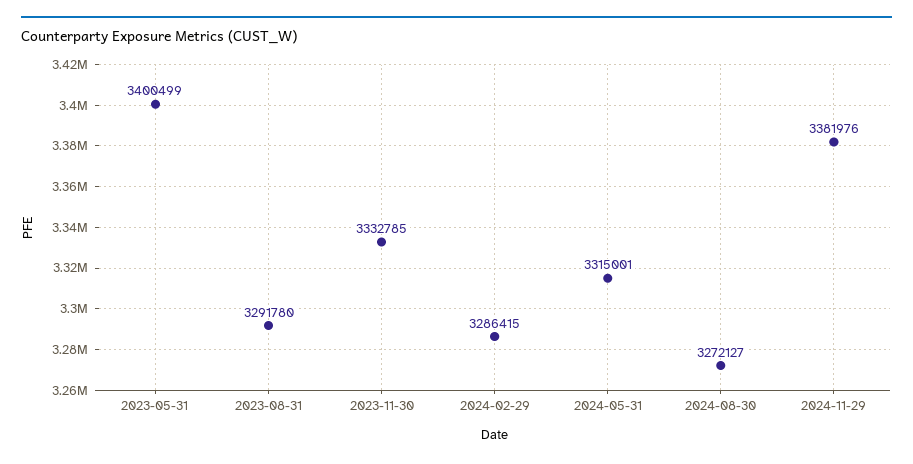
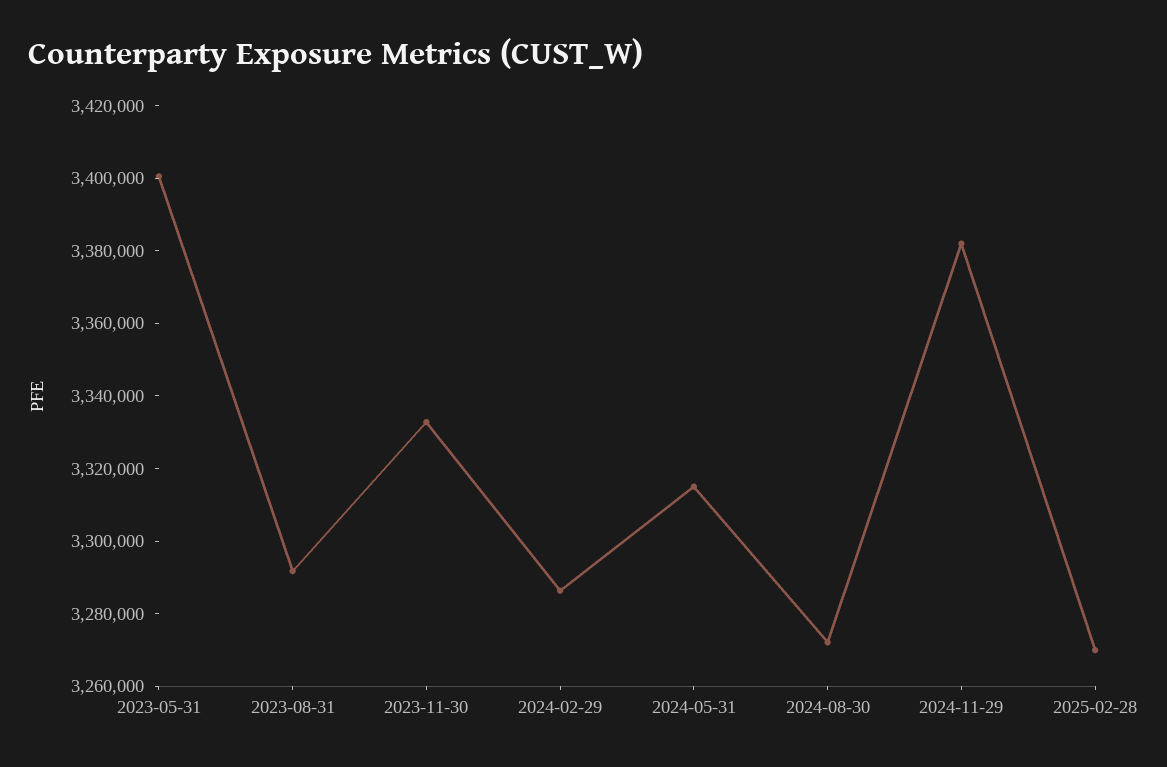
2025-02-28: none -> 3270000

